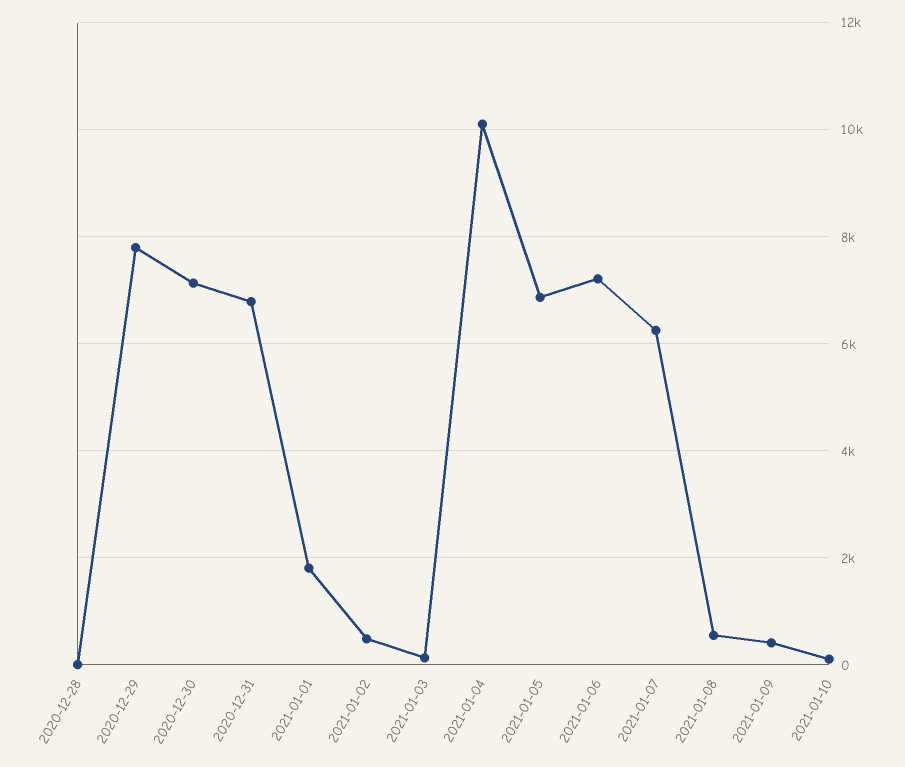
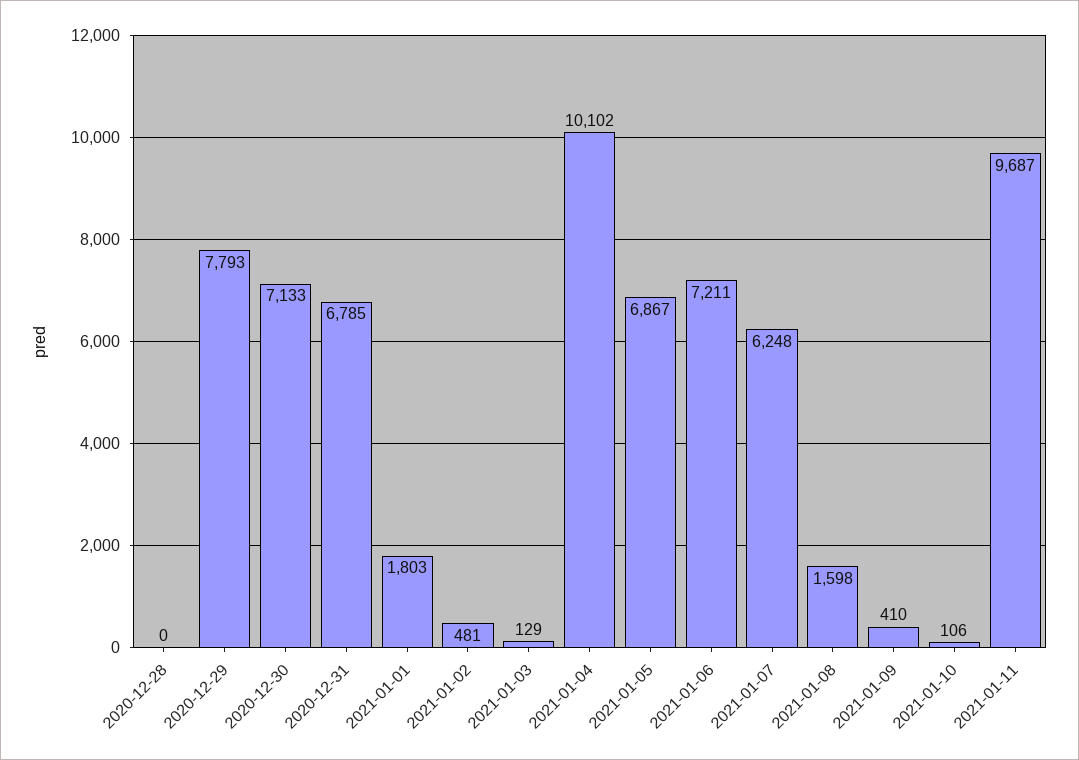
2021-01-08: 600 -> 1598
2021-01-11: none -> 9687

